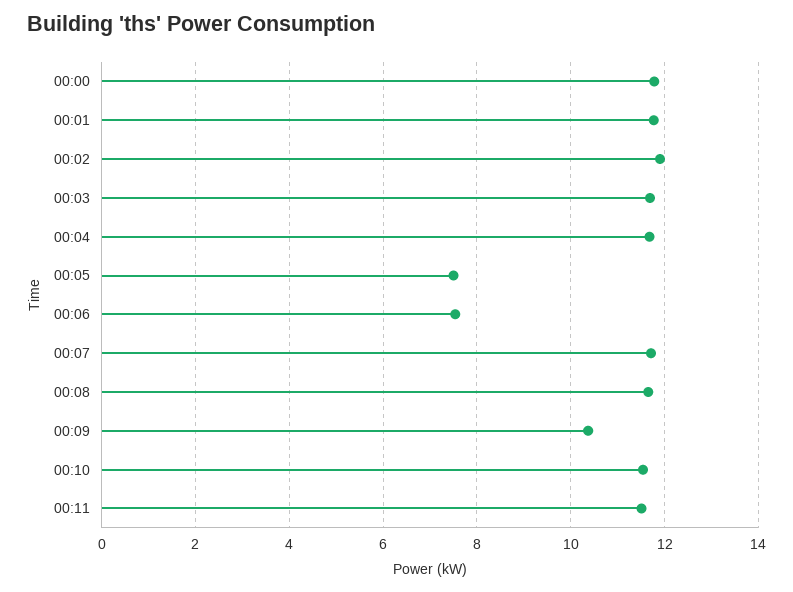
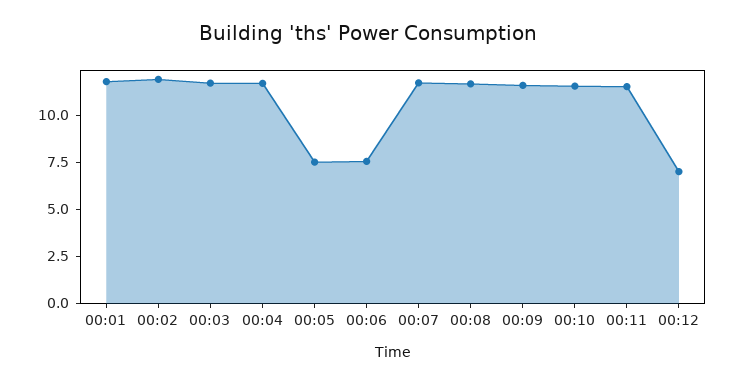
00:00: 11.8 -> none
00:09: 10.4 -> 11.5
00:12: none -> 7

